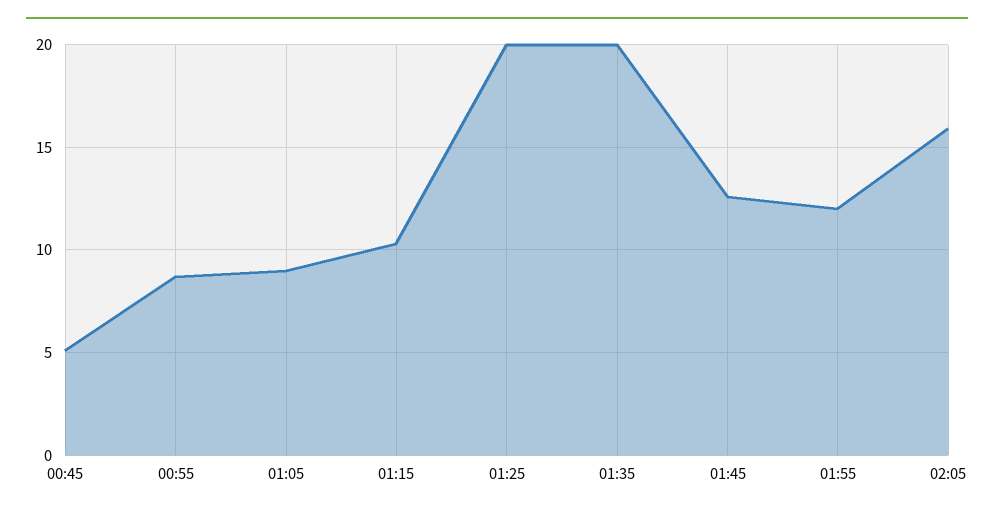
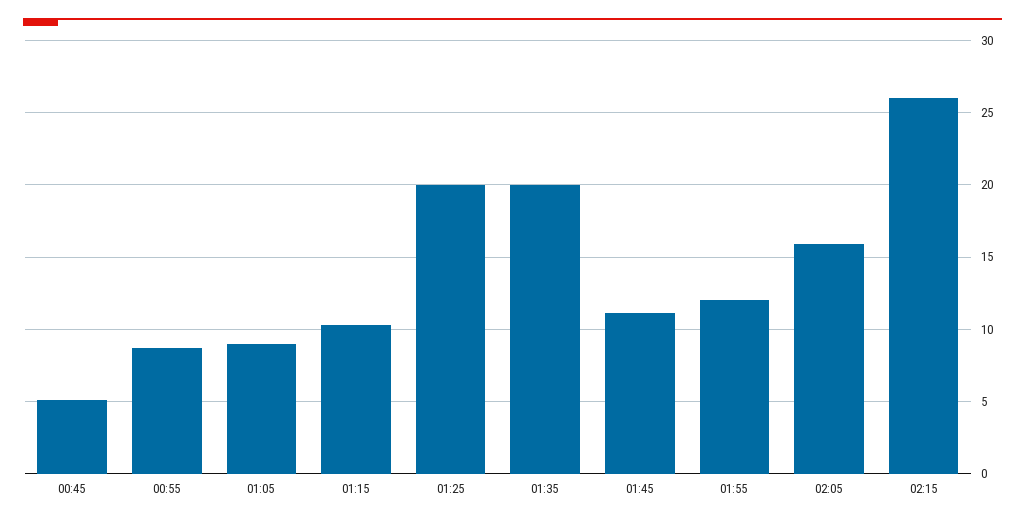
01:45: 12.5 -> 11
02:15: none -> 26

